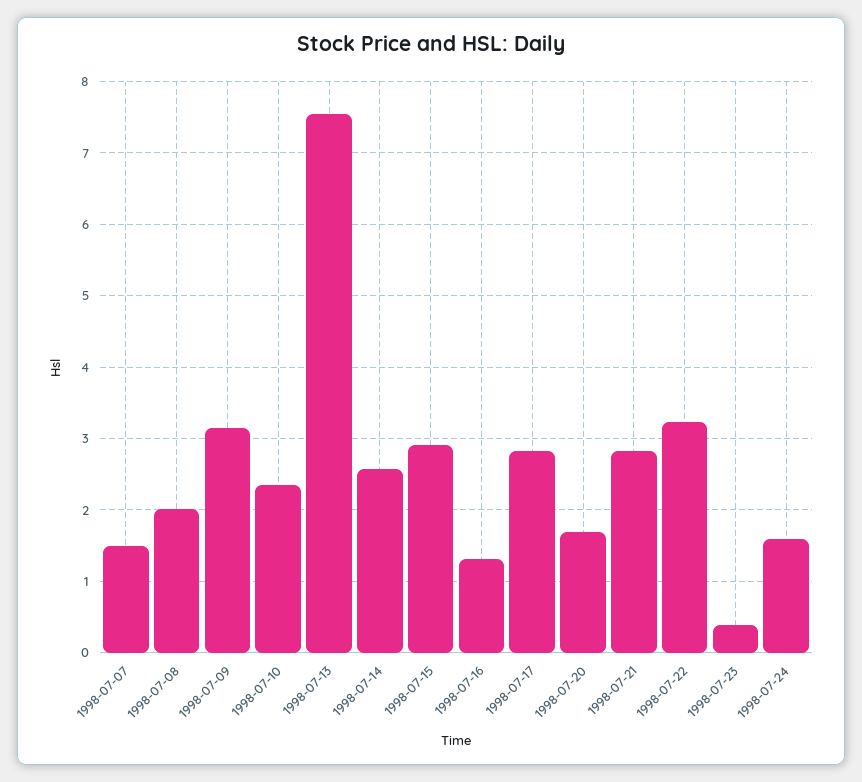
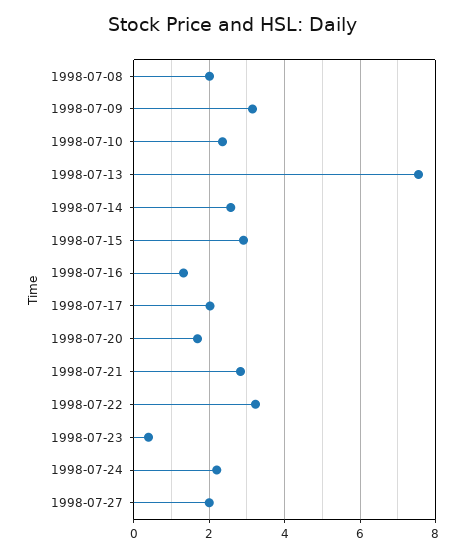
1998-07-07: 1.5 -> none
1998-07-17: 2.8 -> 2
1998-07-24: 1.6 -> 2.2
1998-07-27: none -> 2

